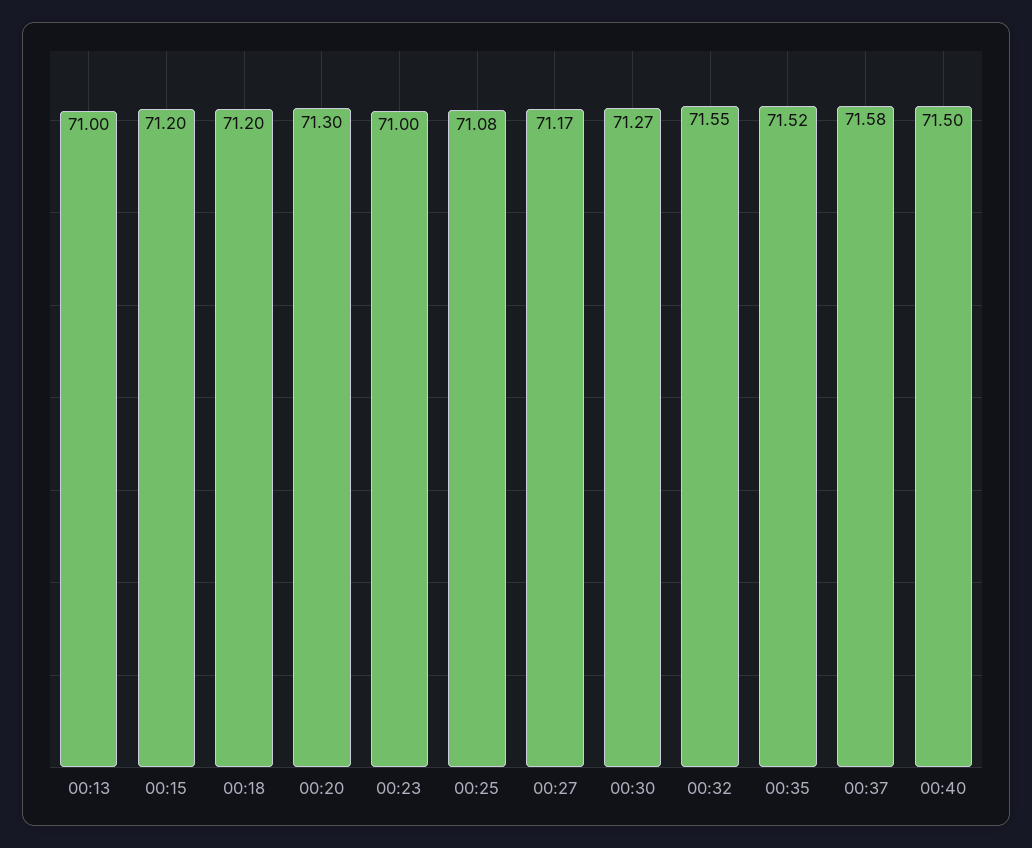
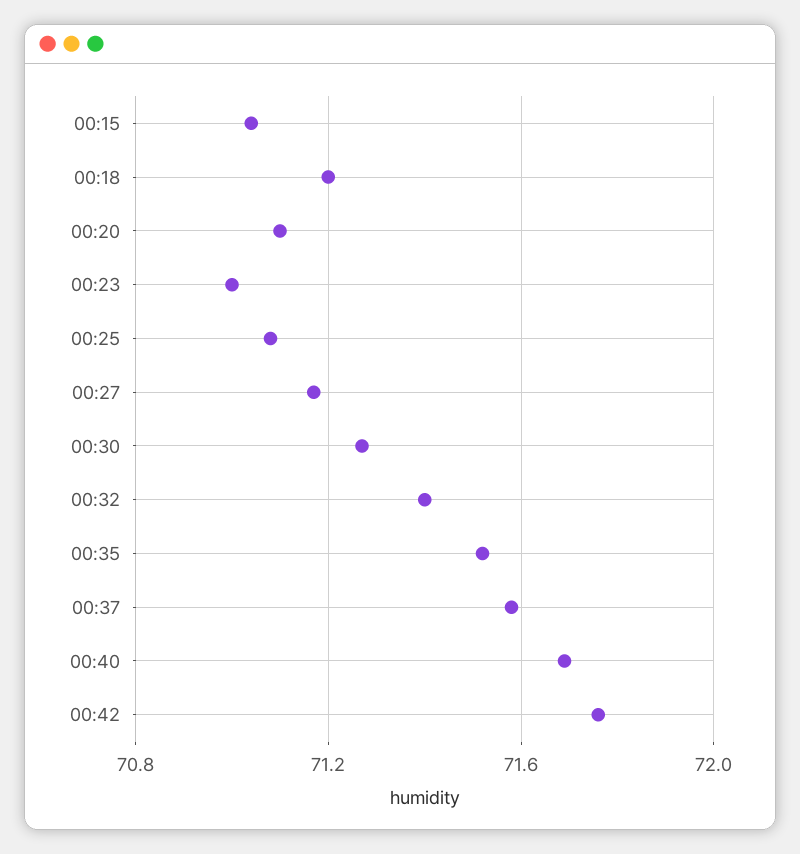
00:13: 71 -> none
00:15: 71.2 -> 71.05
00:20: 71.3 -> 71.1
00:32: 71.55 -> 71.4
00:40: 71.5 -> 71.7
00:42: none -> 71.75

